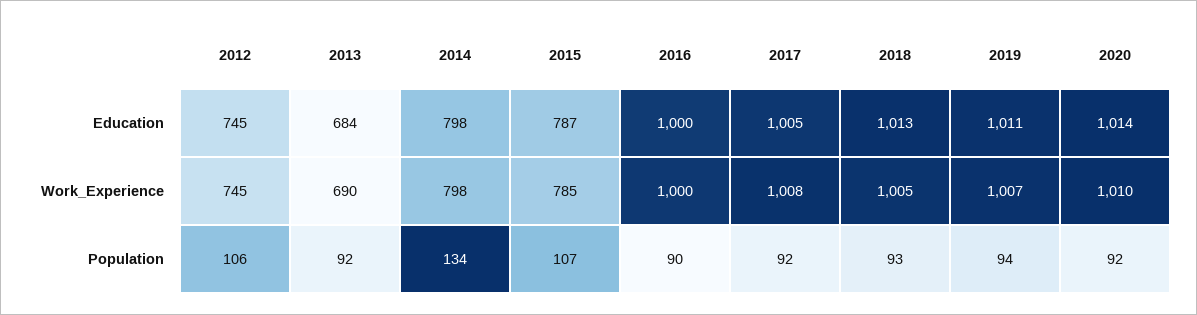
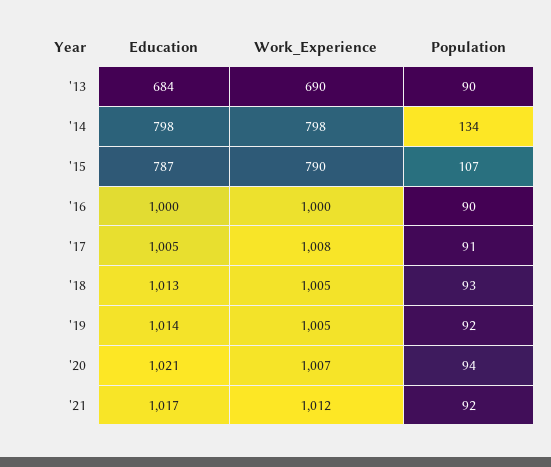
2012, Education: 745 -> none
2019, Education: 1011 -> 1014
2020, Education: 1014 -> 1021
2012, Work_Experience: 745 -> none
2015, Work_Experience: 785 -> 790
2019, Work_Experience: 1007 -> 1005
2020, Work_Experience: 1010 -> 1007
2012, Population: 106 -> none
2013, Population: 92 -> 90
2017, Population: 92 -> 91
2019, Population: 94 -> 92
2020, Population: 92 -> 94
'21, Education: none -> 1017
'21, Work_Experience: none -> 1012
'21, Population: none -> 92

